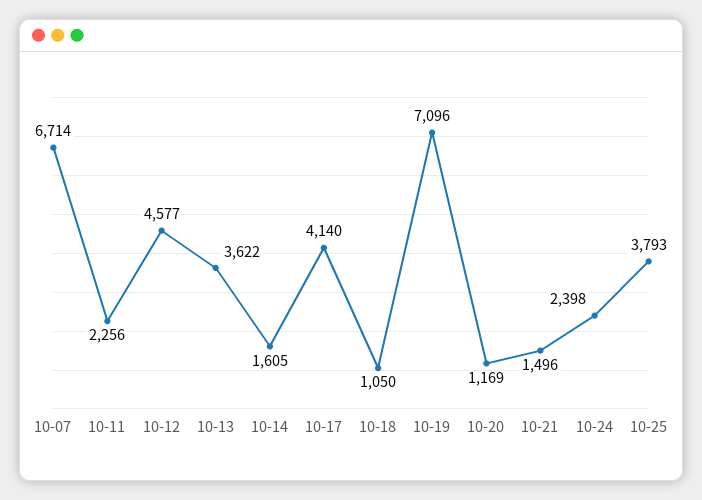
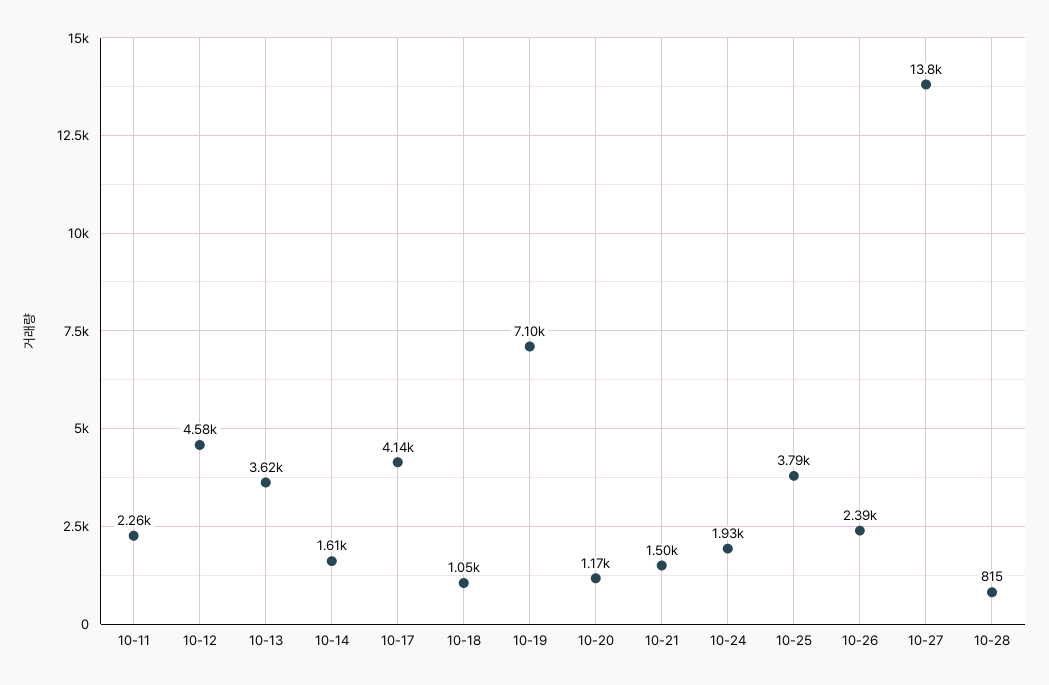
10-07: 6714 -> none
10-24: 2398 -> 1930
10-26: none -> 2390
10-27: none -> 13800
10-28: none -> 815

